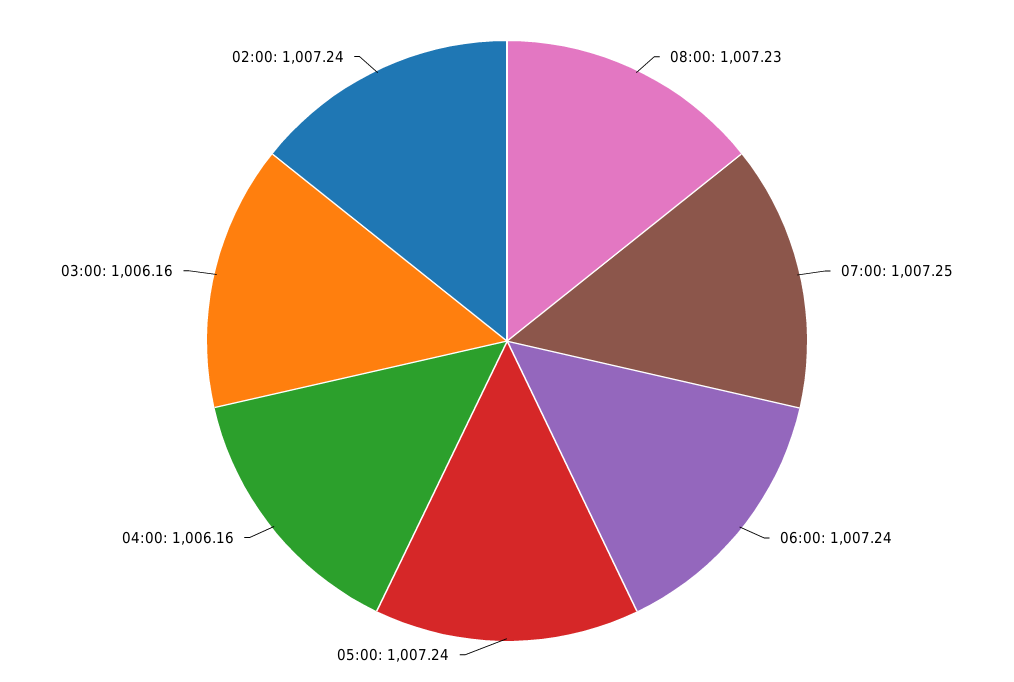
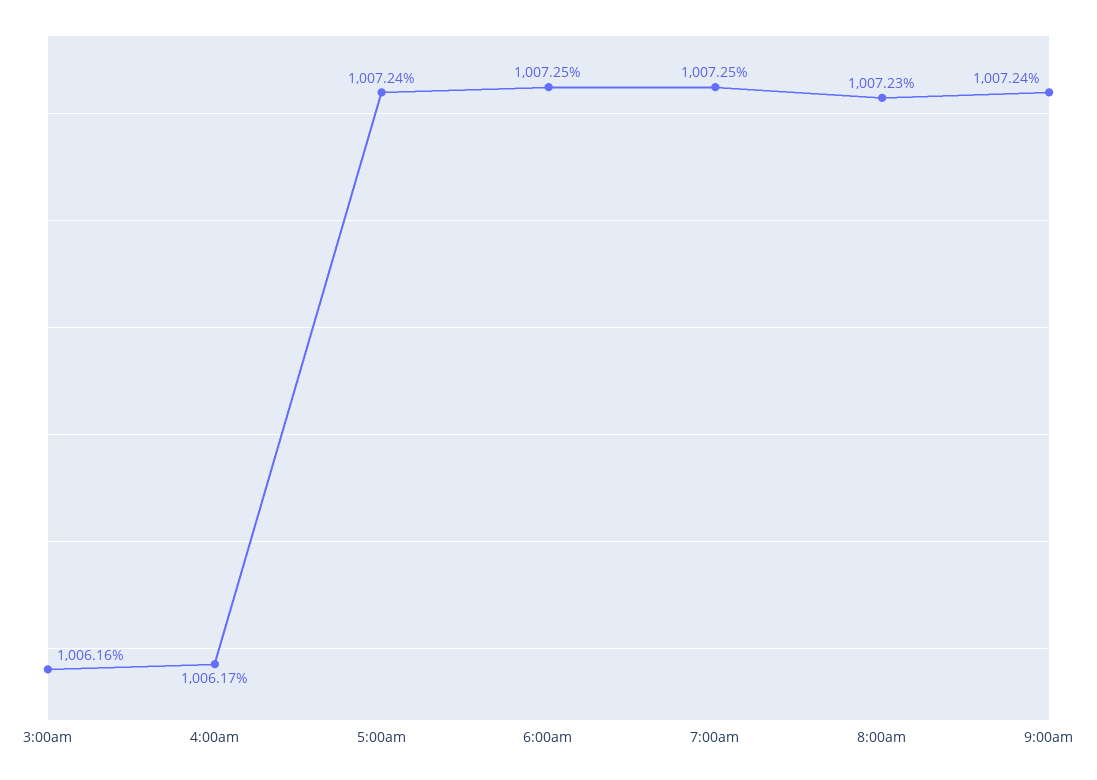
06:00: 1007.24 -> 1007.25
04:00: 1006.16 -> 1006.17
02:00: 1007.24 -> none
9:00am: none -> 1007.24

